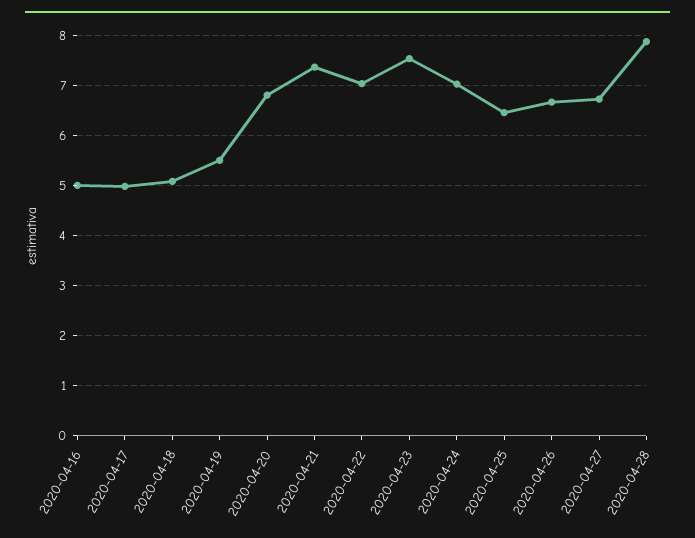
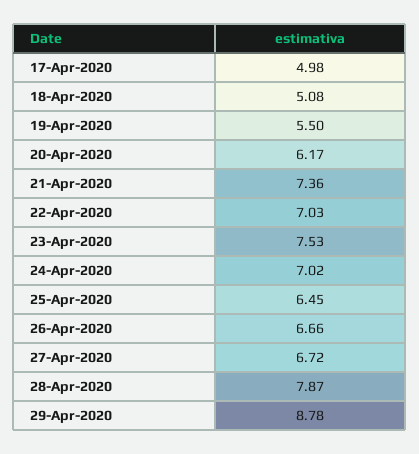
2020-04-16: 5 -> none
2020-04-20: 6.8 -> 6.17
29-Apr-2020: none -> 8.78

